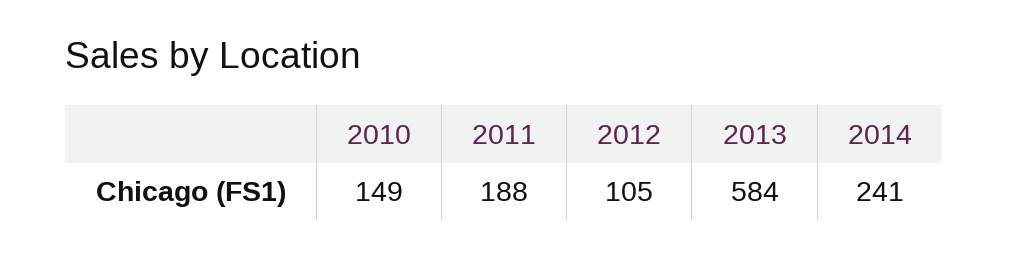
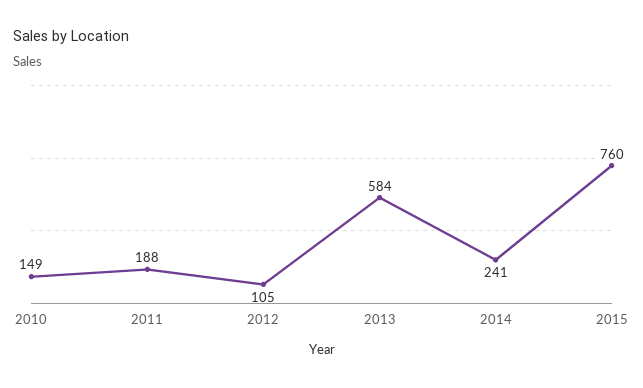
2015: none -> 760

